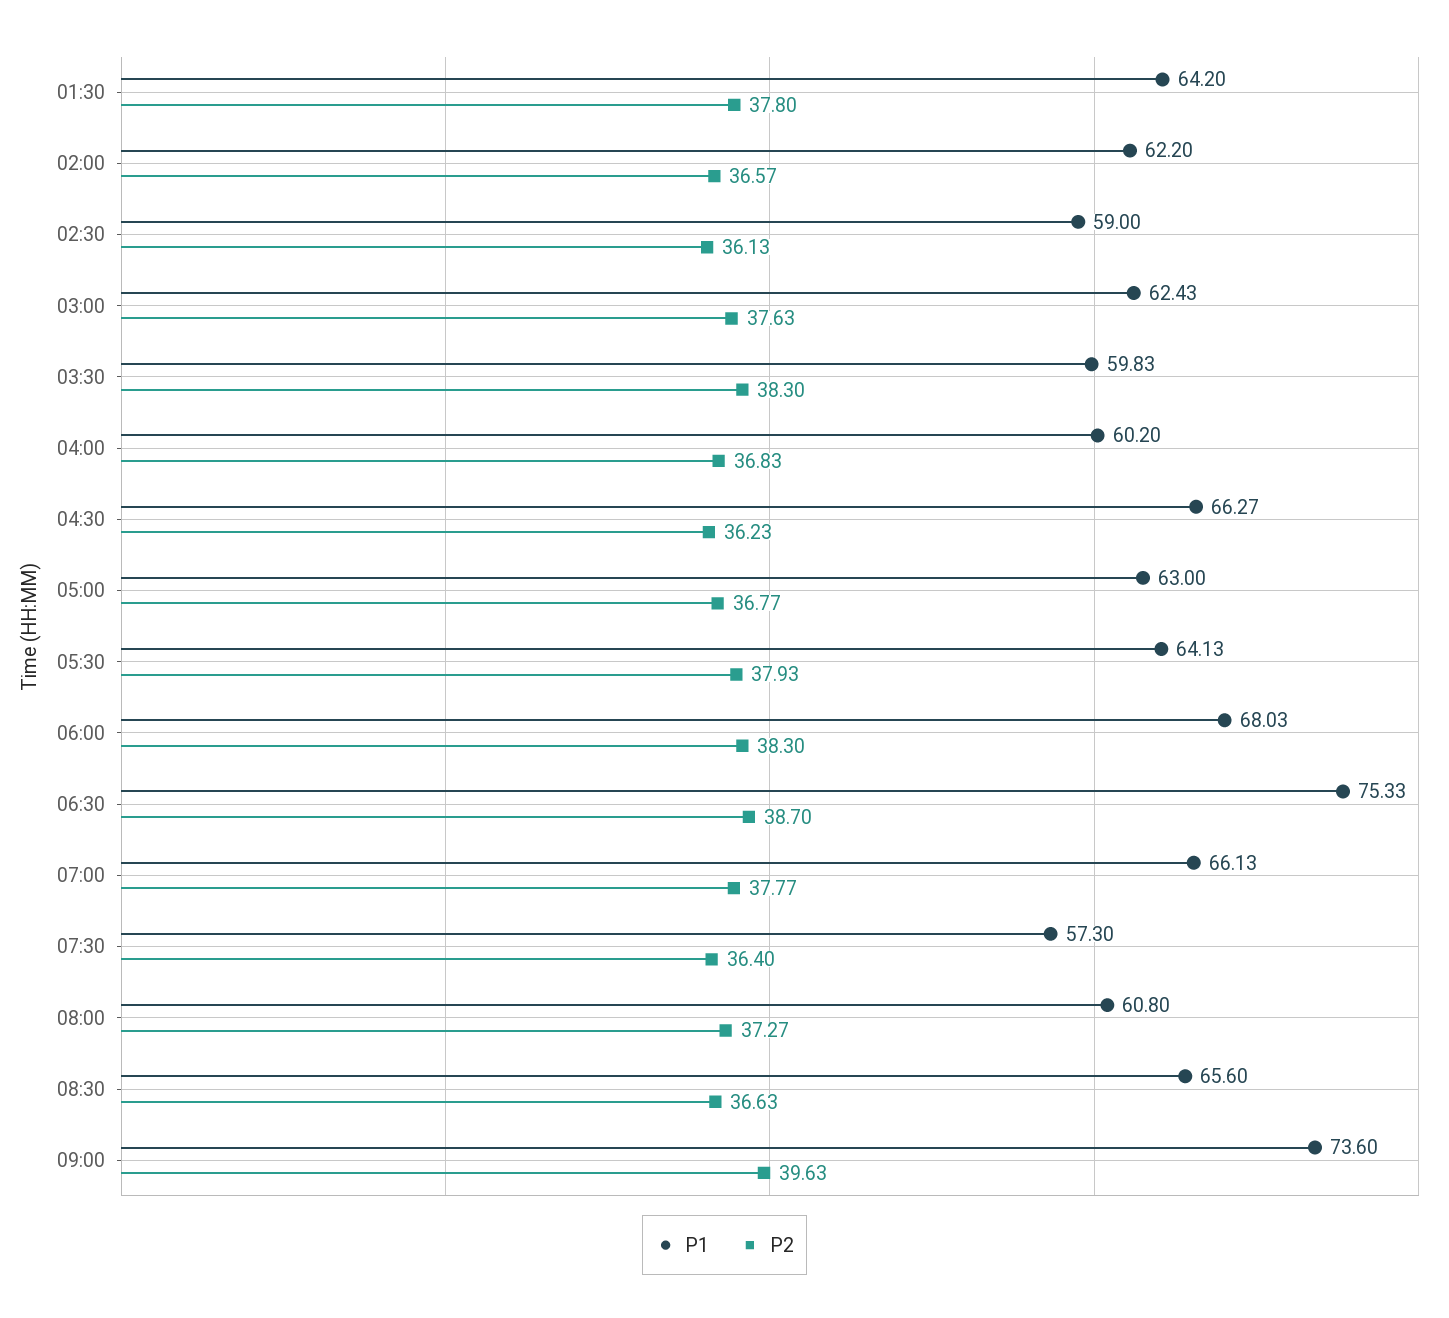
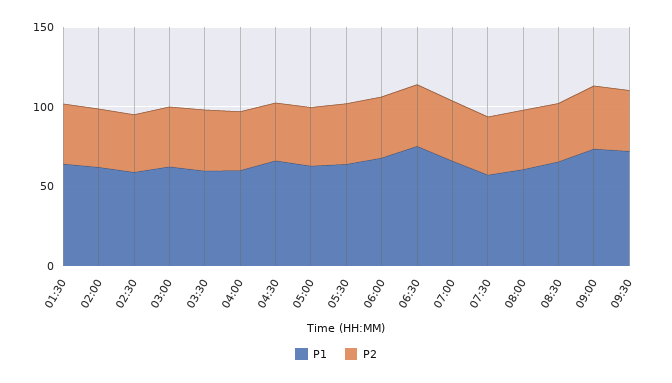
P1, 09:30: none -> 70
P2, 09:30: none -> 40

